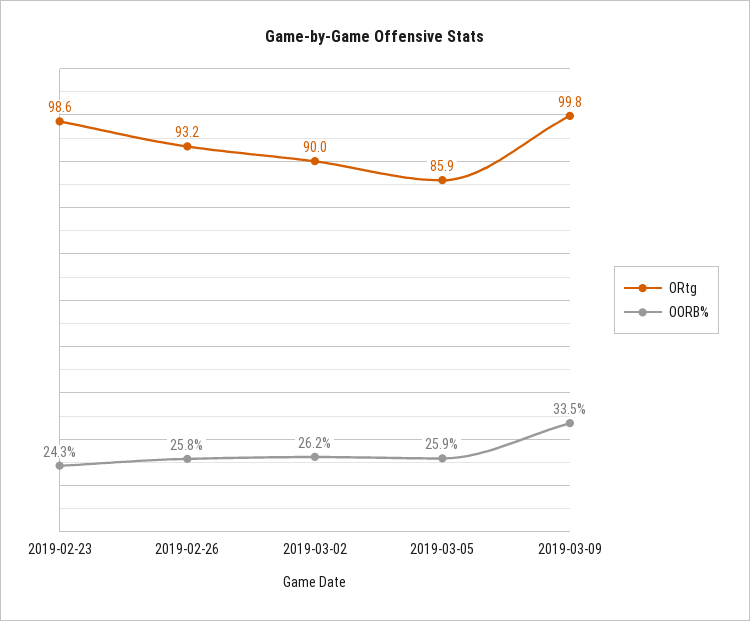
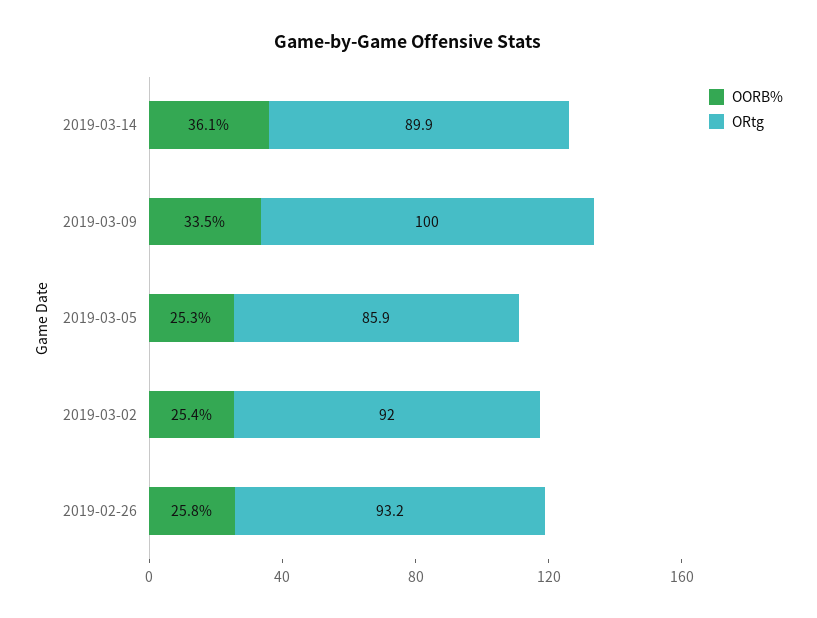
ORtg, 2019-02-23: 98.6 -> none
OORB%, 2019-02-23: 24.3 -> none
ORtg, 2019-03-02: 90 -> 92
OORB%, 2019-03-02: 26.2 -> 25.4
OORB%, 2019-03-05: 25.9 -> 25.3
ORtg, 2019-03-09: 99.8 -> 100
OORB%, 2019-03-14: none -> 36.1
ORtg, 2019-03-14: none -> 89.9

